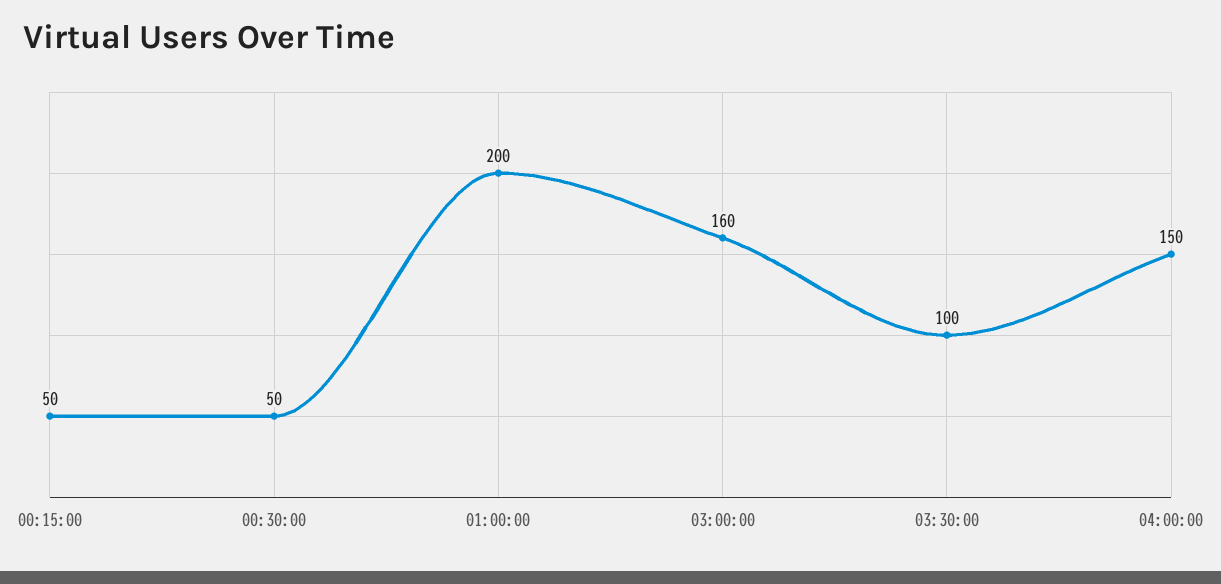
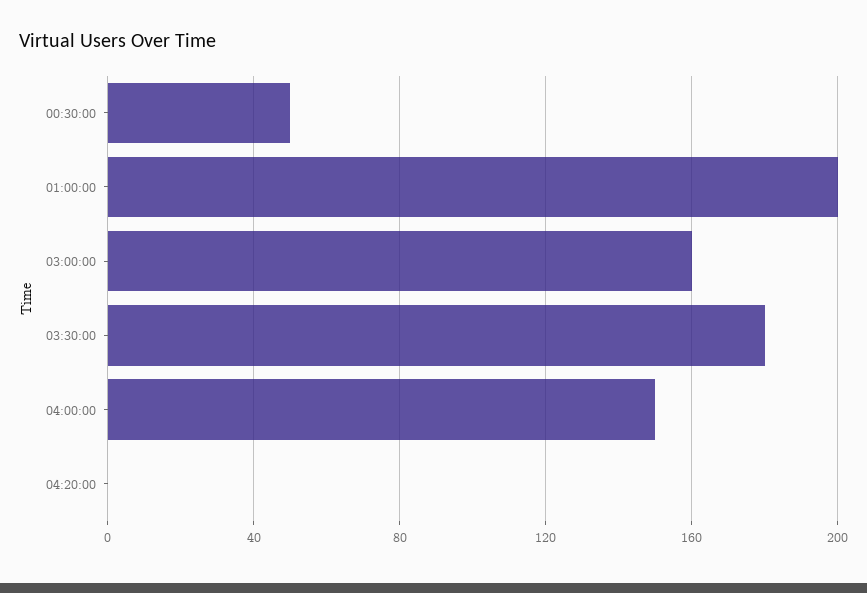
00:15:00: 50 -> none
03:30:00: 100 -> 180
04:20:00: none -> 0

